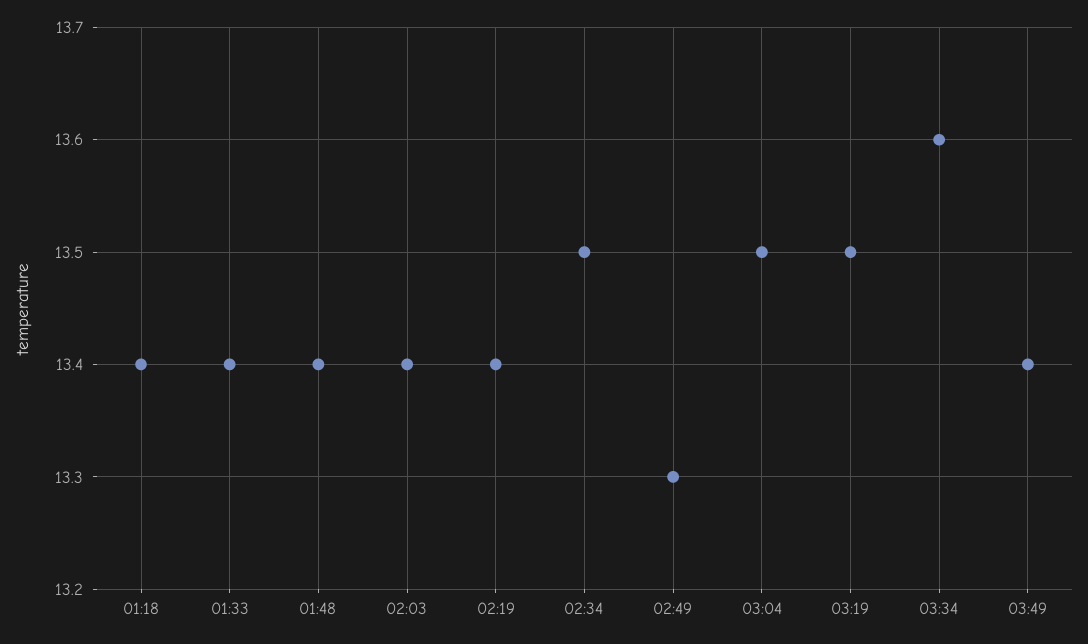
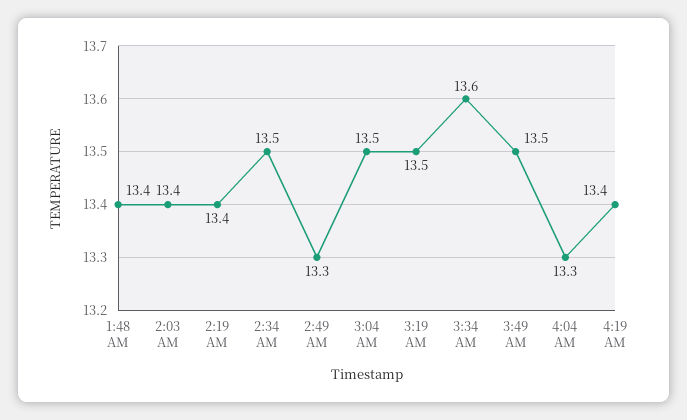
01:18: 13.4 -> none
01:33: 13.4 -> none
03:49: 13.4 -> 13.5
4:04 AM: none -> 13.3
4:19 AM: none -> 13.4

